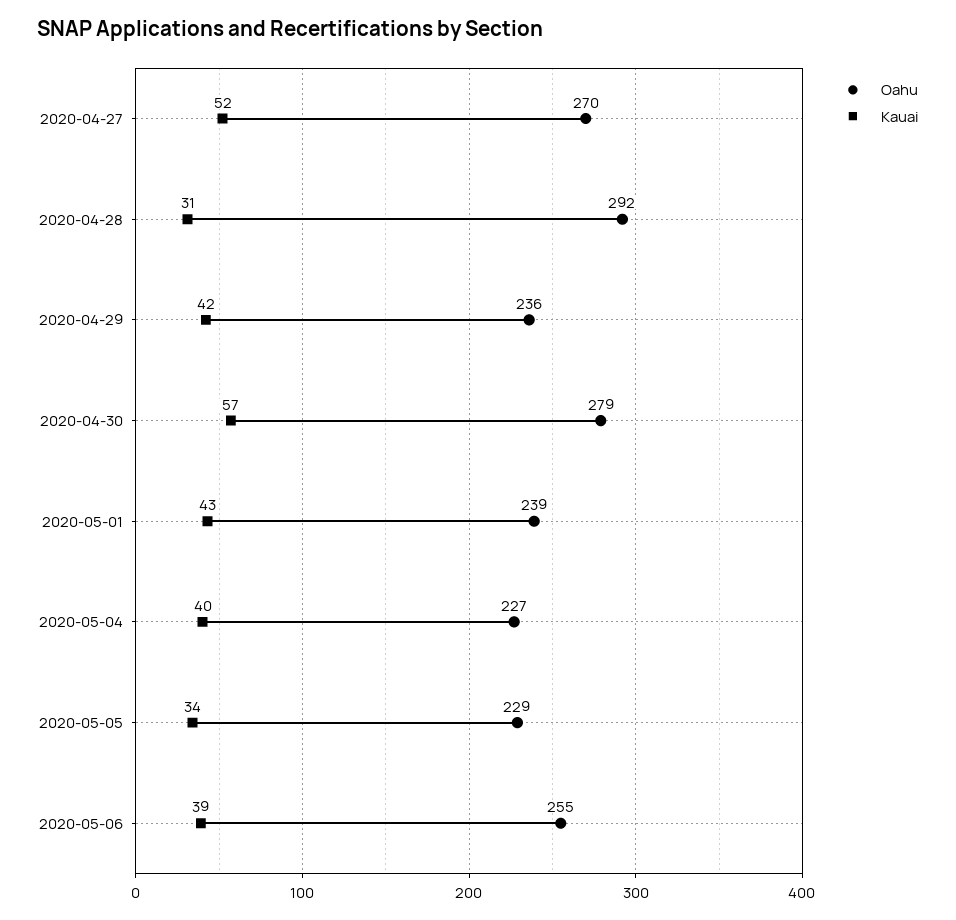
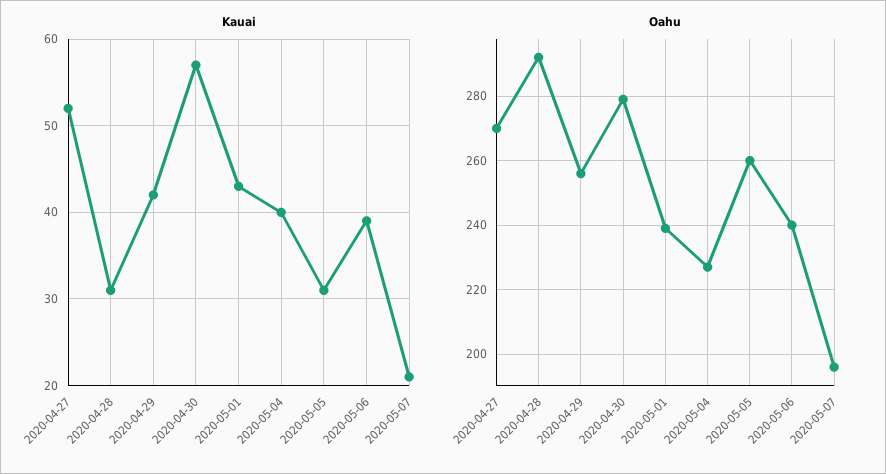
Oahu, 2020-04-29: 236 -> 255
Oahu, 2020-05-05: 229 -> 260
Kauai, 2020-05-05: 34 -> 31
Oahu, 2020-05-06: 255 -> 240
Kauai, 2020-05-07: none -> 21
Oahu, 2020-05-07: none -> 195

